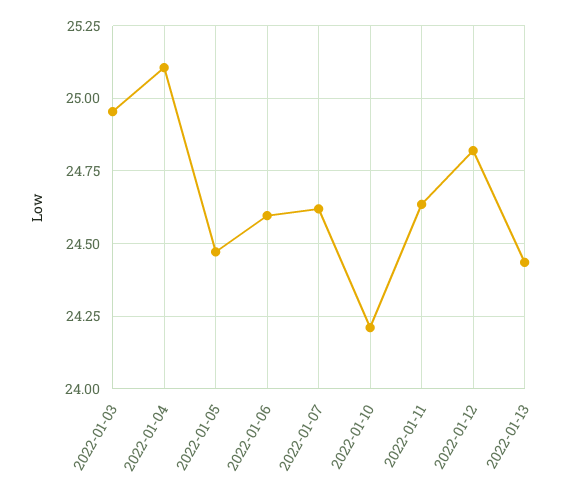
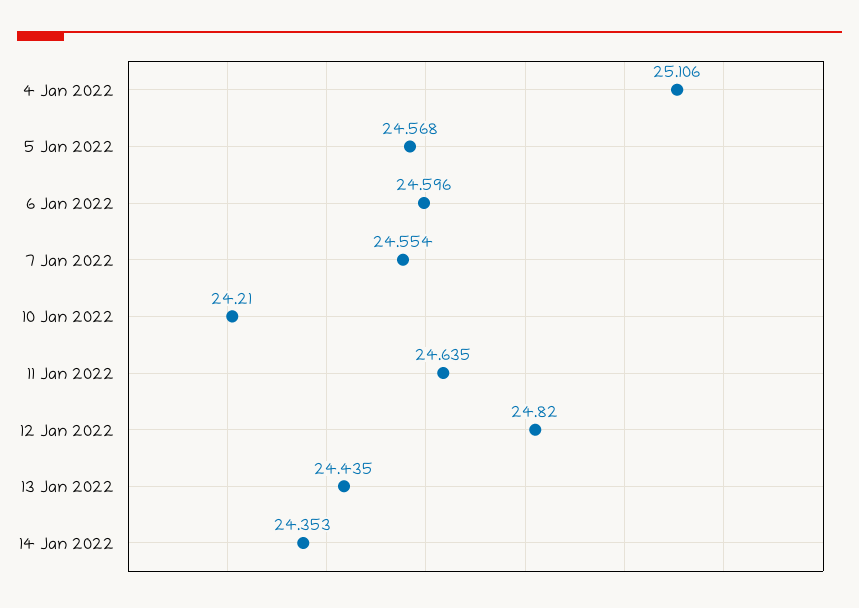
2022-01-03: 24.95 -> none
2022-01-05: 24.475 -> 24.568
2022-01-07: 24.625 -> 24.554
14 Jan 2022: none -> 24.353

